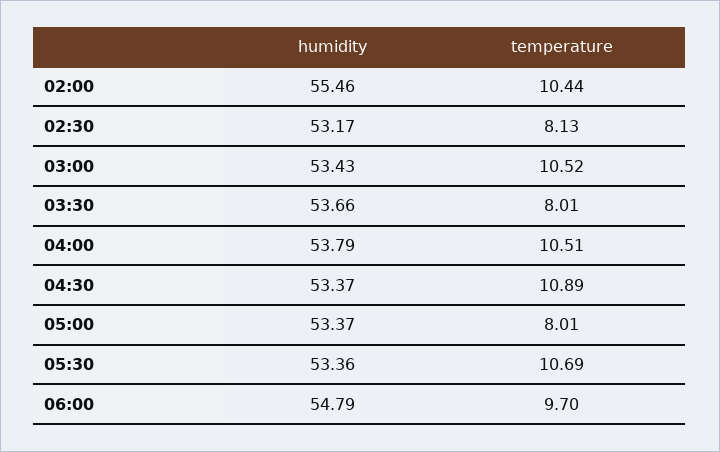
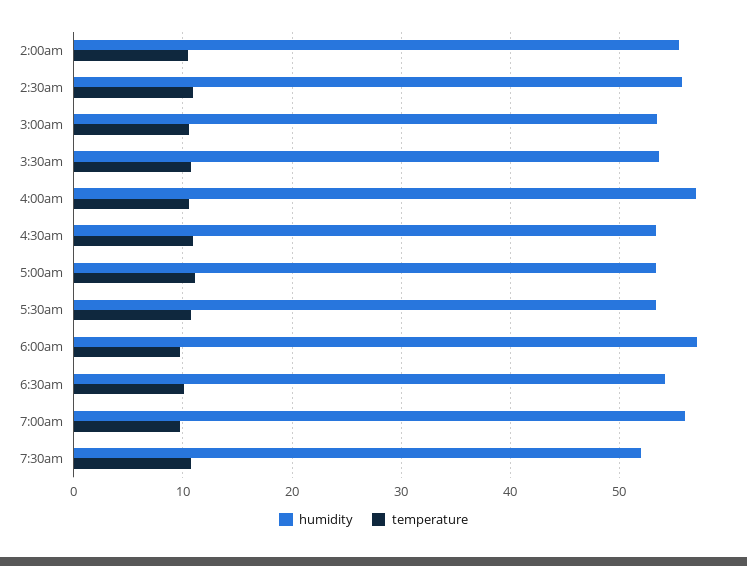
humidity, 02:30: 53.17 -> 56
temperature, 02:30: 8.13 -> 11
temperature, 03:30: 8.01 -> 11
humidity, 04:00: 53.79 -> 57
temperature, 05:00: 8.01 -> 11
humidity, 06:00: 54.79 -> 57
humidity, 6:30am: none -> 54
temperature, 6:30am: none -> 10
humidity, 7:00am: none -> 56
temperature, 7:00am: none -> 10
humidity, 7:30am: none -> 52
temperature, 7:30am: none -> 11

